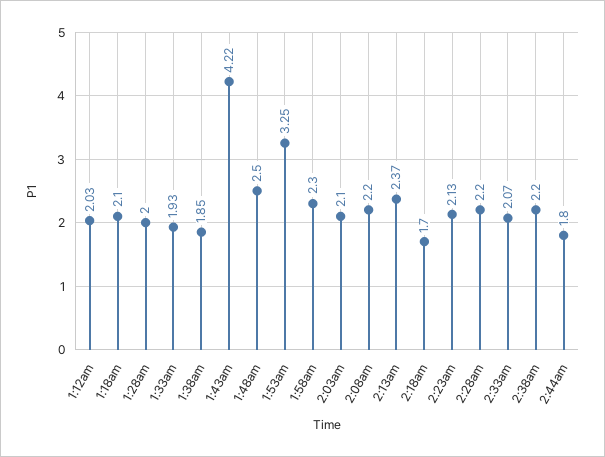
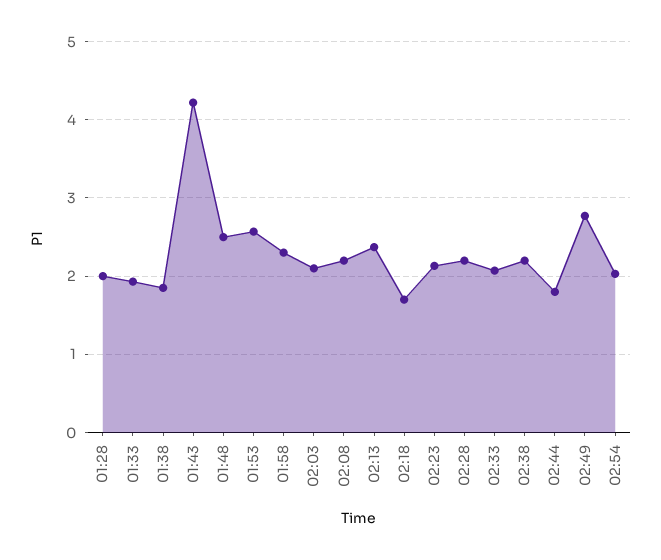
1:12am: 2.03 -> none
1:18am: 2.1 -> none
1:53am: 3.25 -> 2.6
02:49: none -> 2.8
02:54: none -> 2

